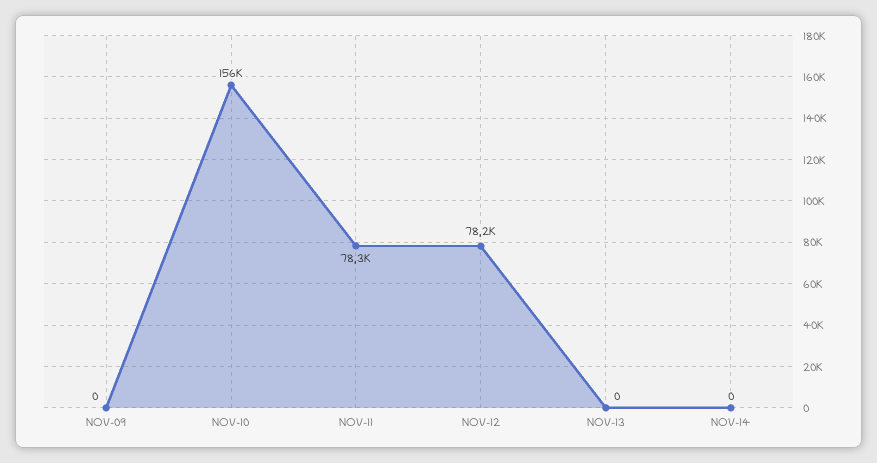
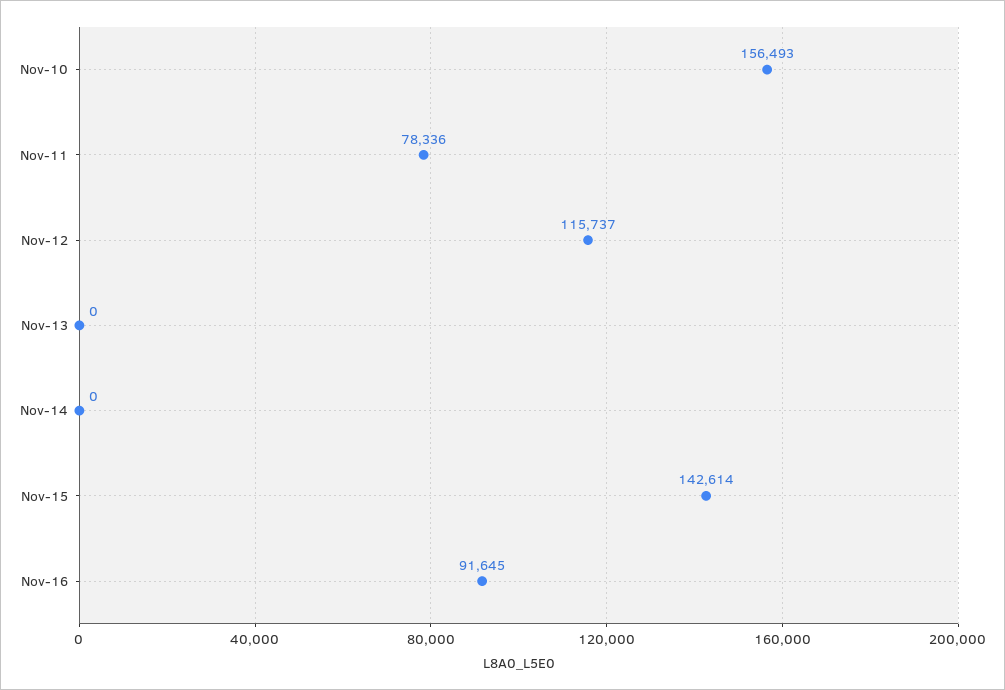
NOV-09: 0 -> none
NOV-12: 78200 -> 115737
Nov-15: none -> 142614
Nov-16: none -> 91645

